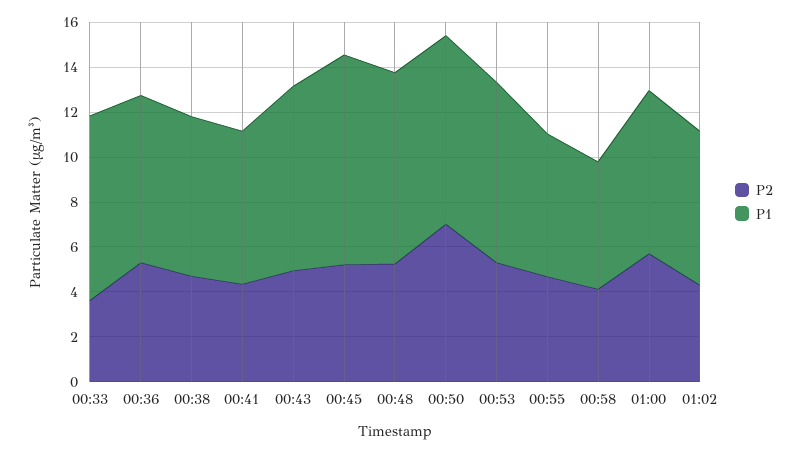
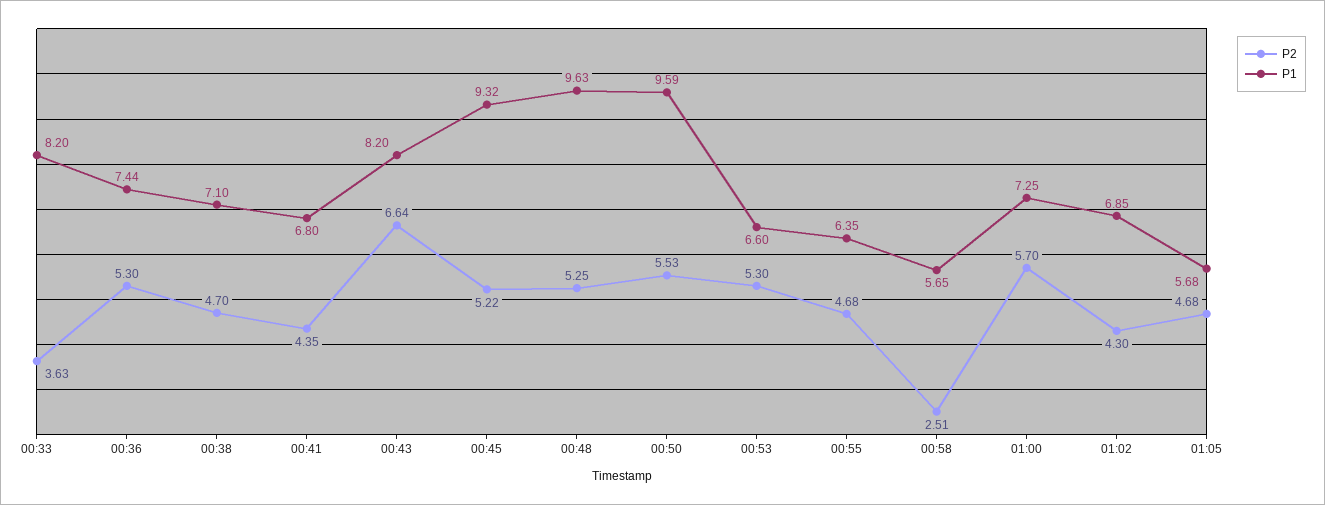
P2, 00:43: 5 -> 6.64
P1, 00:48: 8.5 -> 9.63
P2, 00:50: 7 -> 5.53
P1, 00:50: 8.5 -> 9.59
P1, 00:53: 8 -> 6.6
P2, 00:58: 4 -> 2.51
P2, 01:05: none -> 4.68
P1, 01:05: none -> 5.68

